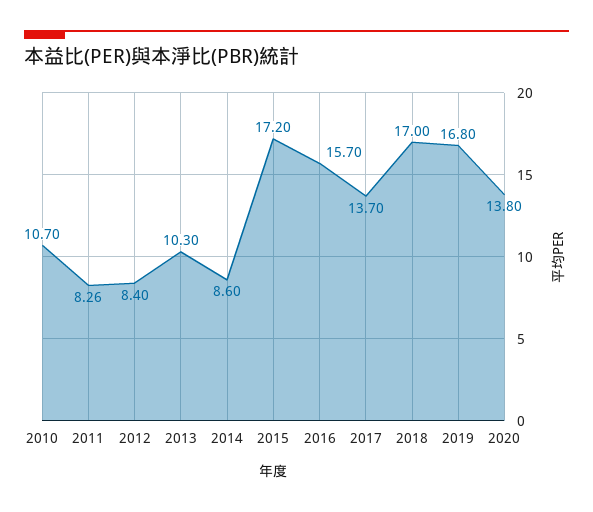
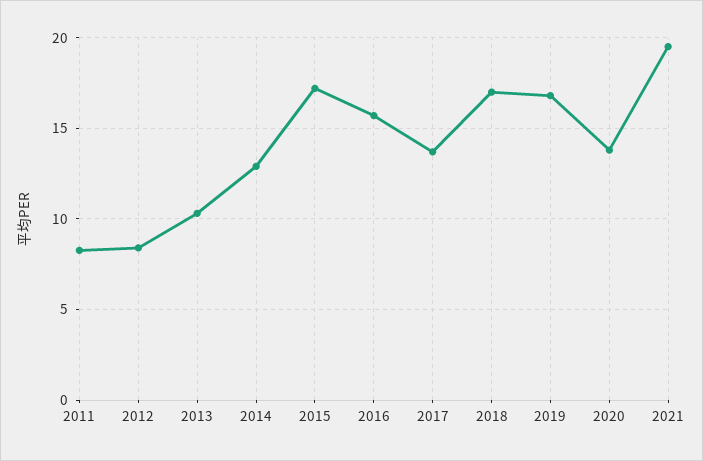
2010: 10.7 -> none
2014: 8.6 -> 13
2021: none -> 19.5

